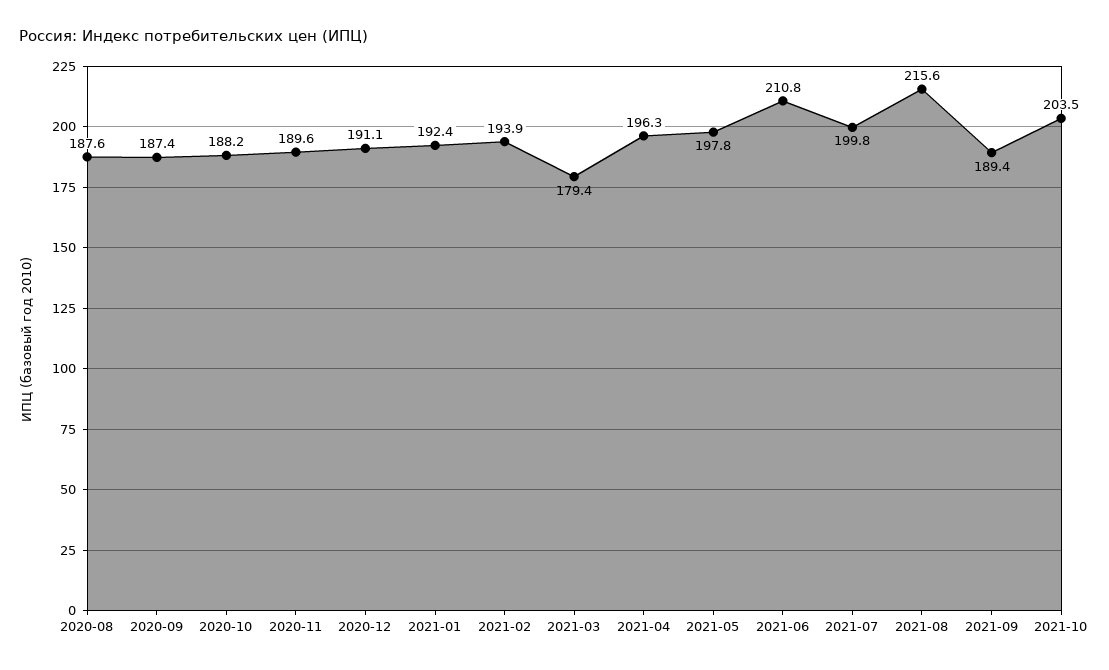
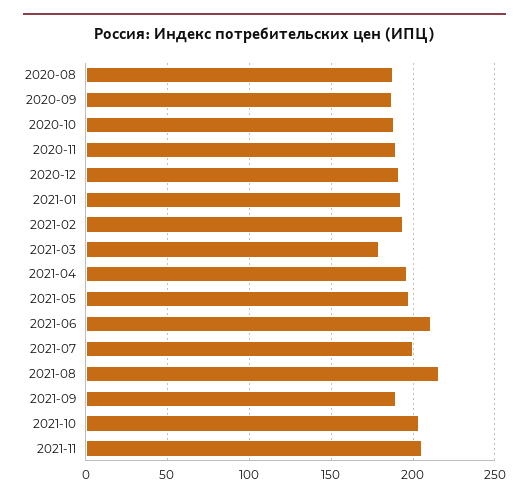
2021-11: none -> 205

